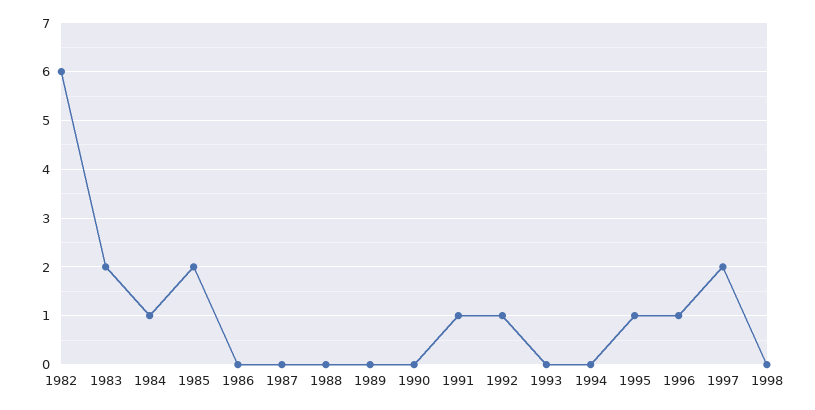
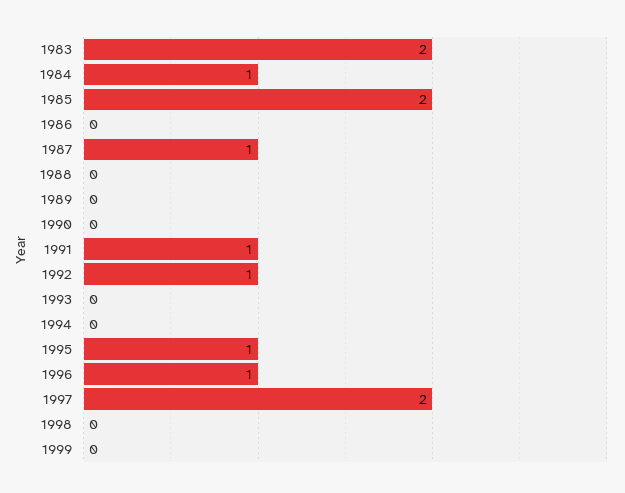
1982: 6 -> none
1987: 0 -> 1
1999: none -> 0

